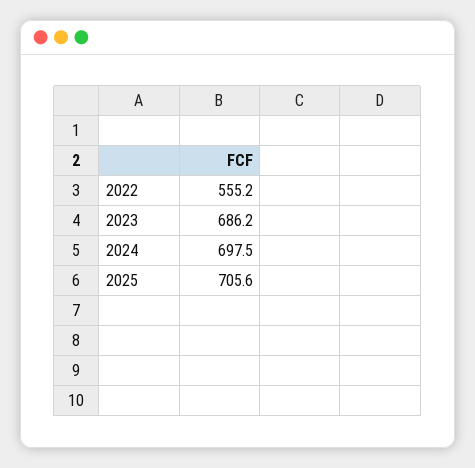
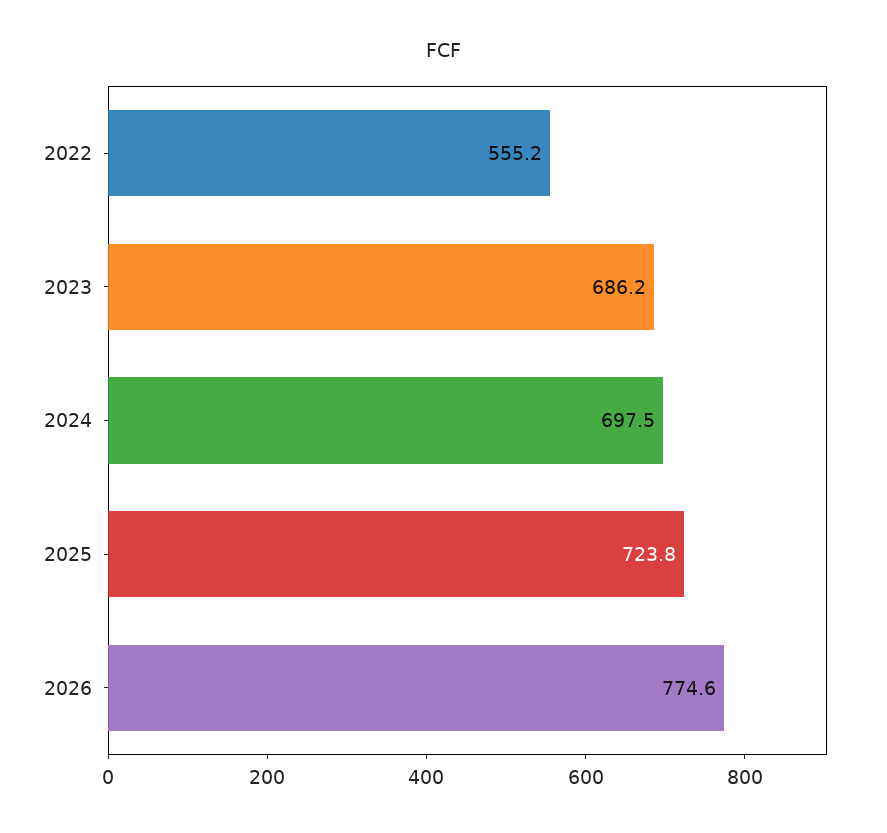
2025: 705.6 -> 723.8
2026: none -> 774.6

